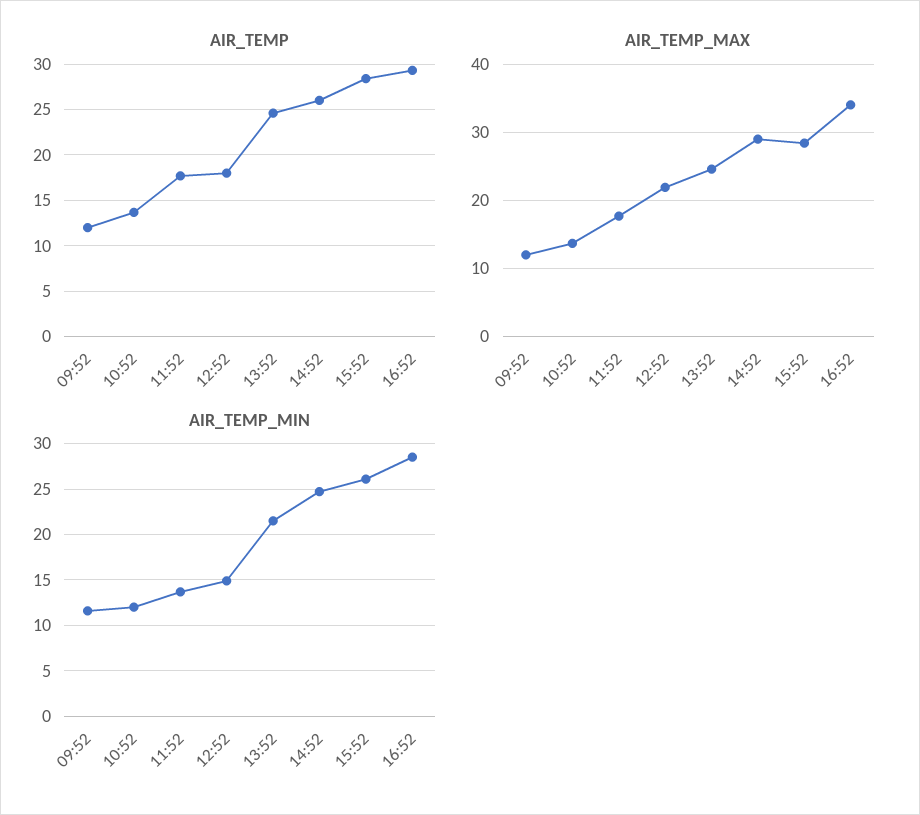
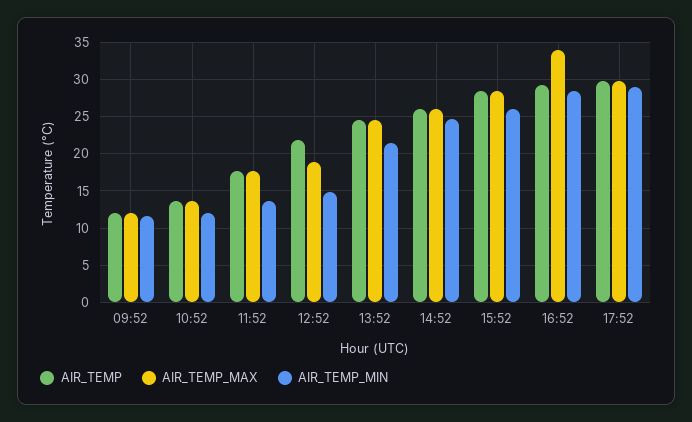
AIR_TEMP, 12:52: 18 -> 22
AIR_TEMP_MAX, 12:52: 22 -> 19
AIR_TEMP_MAX, 14:52: 29 -> 26
AIR_TEMP, 17:52: none -> 30
AIR_TEMP_MAX, 17:52: none -> 30
AIR_TEMP_MIN, 17:52: none -> 29

